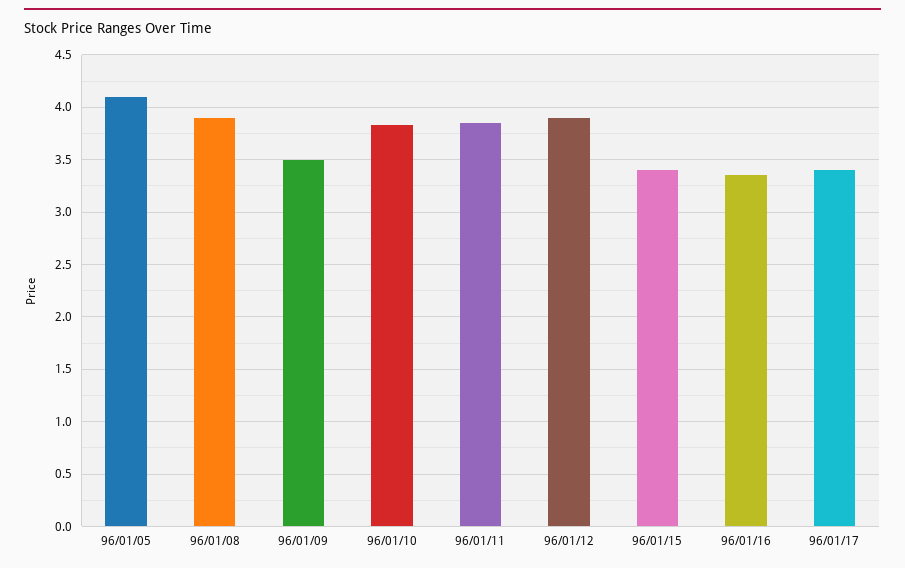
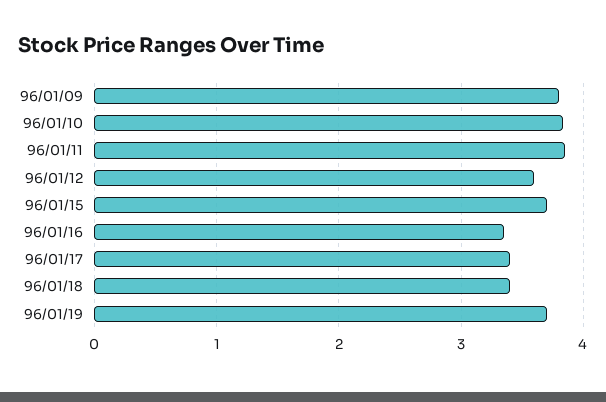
96/01/05: 4.1 -> none
96/01/08: 3.9 -> none
96/01/09: 3.5 -> 3.8
96/01/12: 3.9 -> 3.6
96/01/15: 3.4 -> 3.7
96/01/18: none -> 3.4
96/01/19: none -> 3.7

